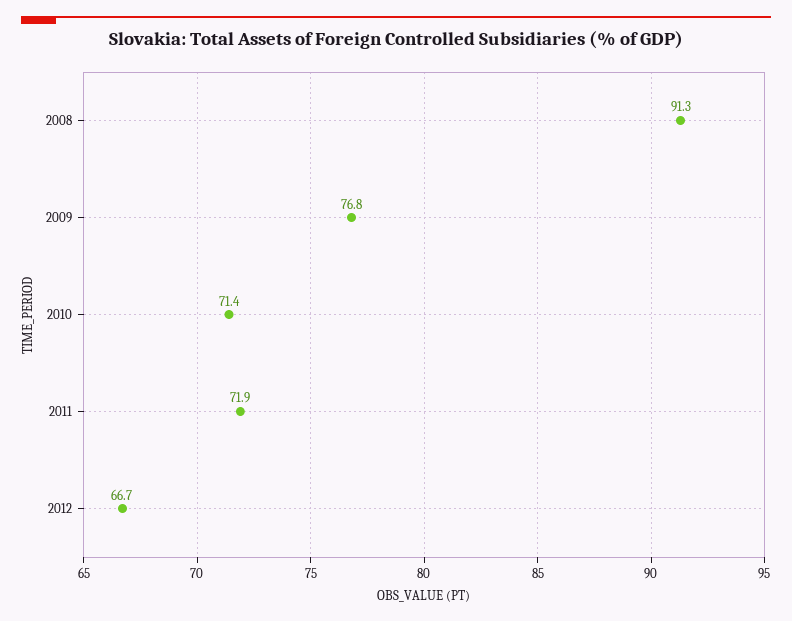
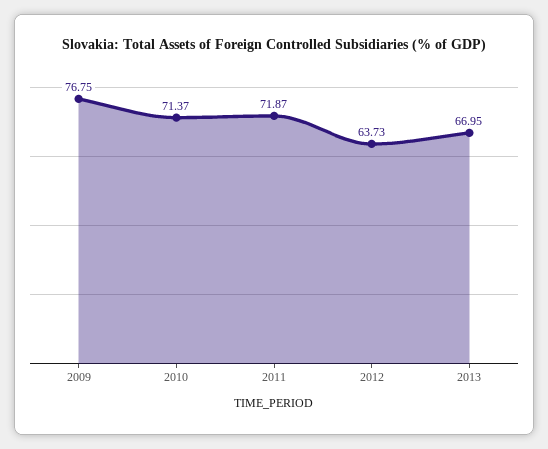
2008: 91.3 -> none
2012: 66.7 -> 63.73
2013: none -> 66.95

